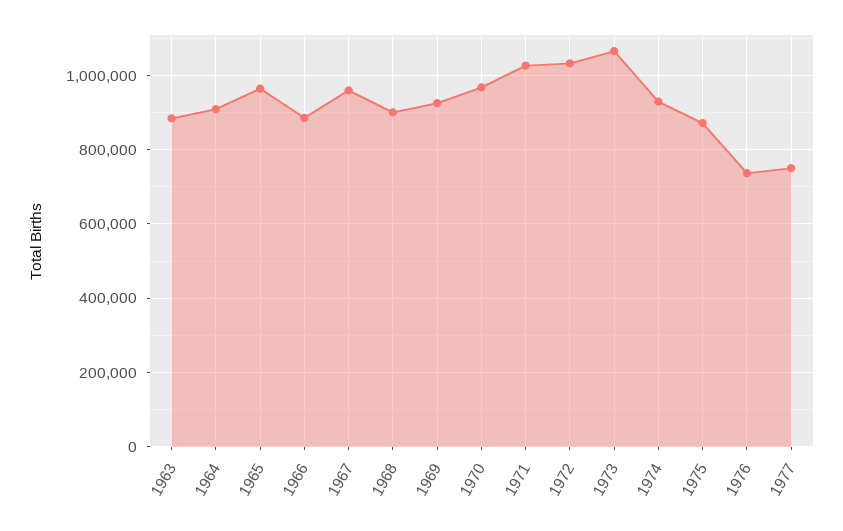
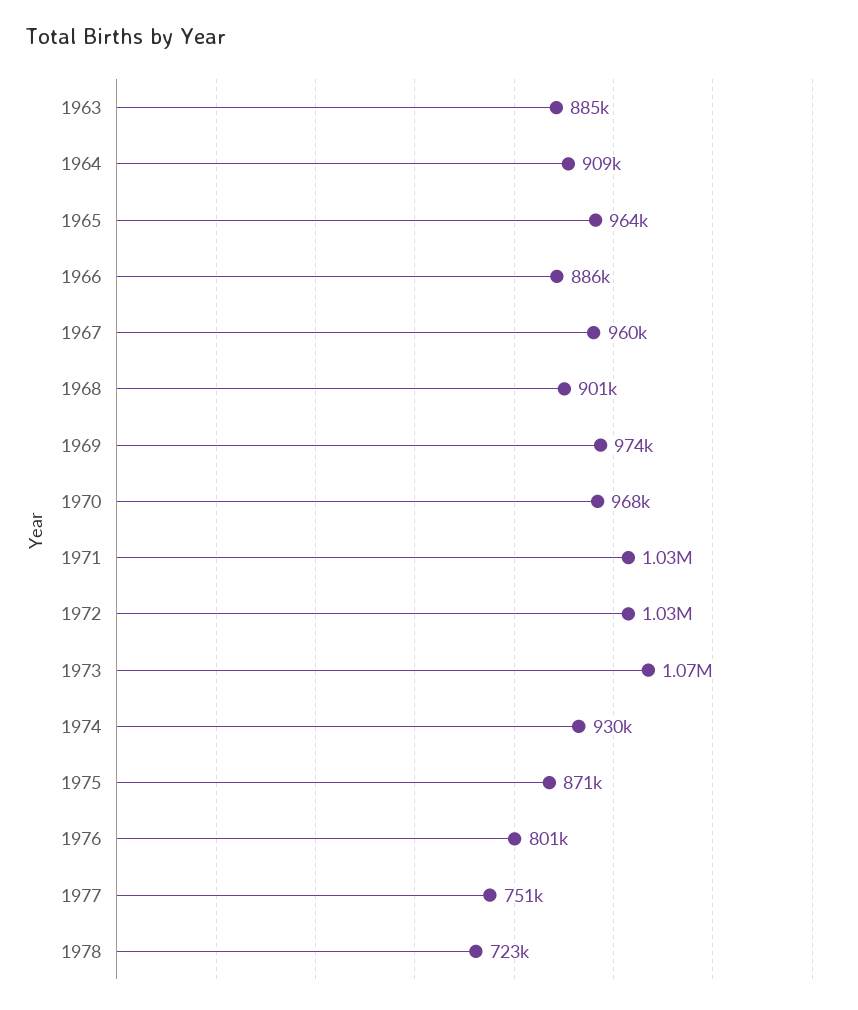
1969: 920000 -> 974000
1976: 740000 -> 801000
1978: none -> 723000

